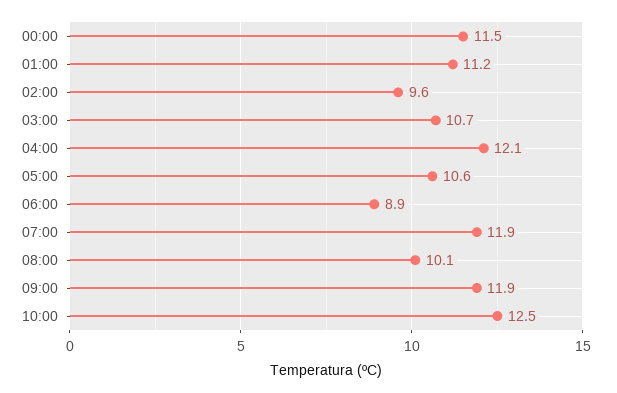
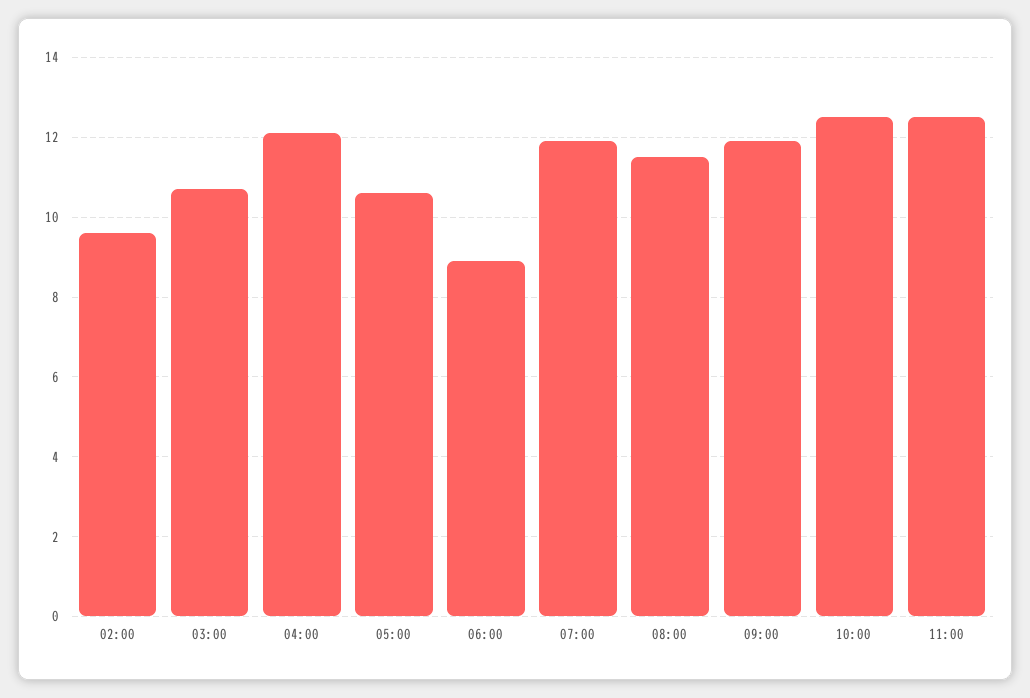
00:00: 11.5 -> none
01:00: 11.2 -> none
08:00: 10.1 -> 11.5
11:00: none -> 12.5

